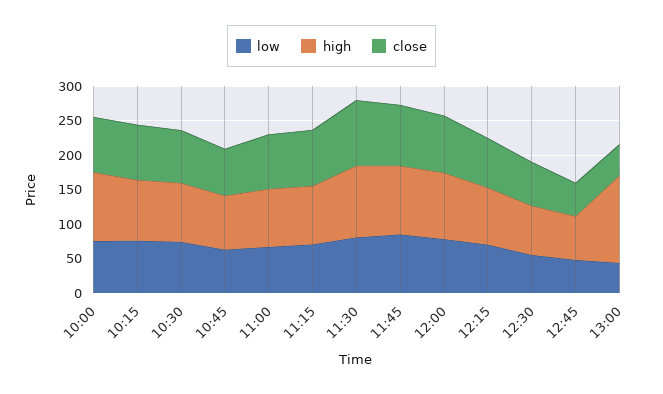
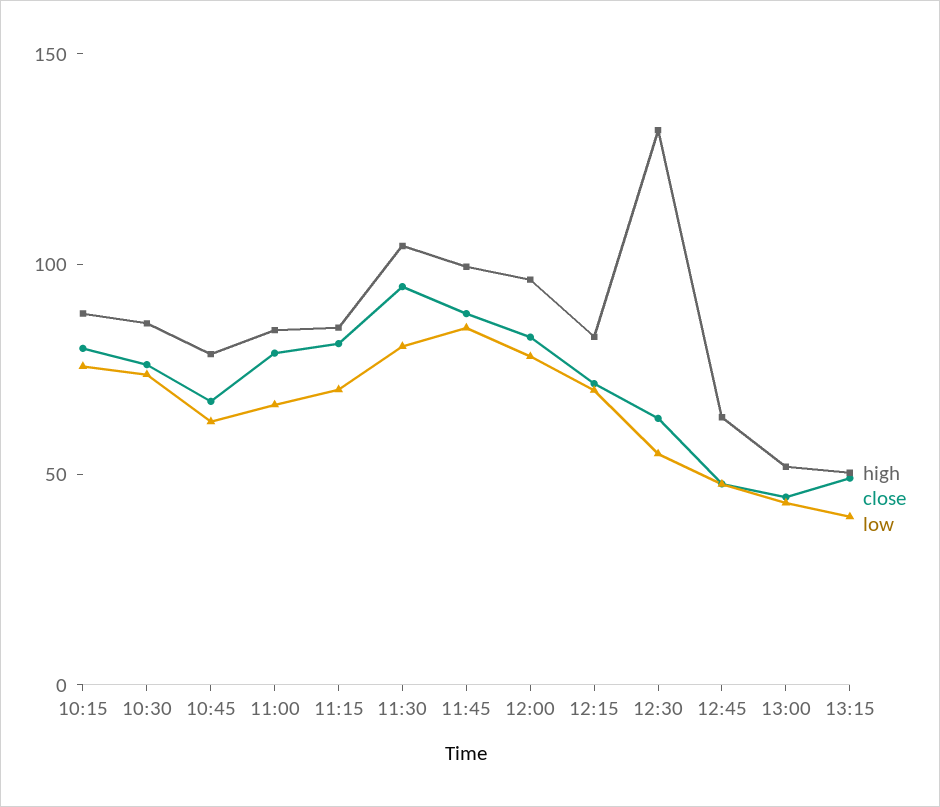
low, 10:00: 75 -> none
high, 10:00: 100 -> none
close, 10:00: 75 -> none
high, 12:30: 75 -> 130
high, 13:00: 125 -> 50
high, 13:15: none -> 50
close, 13:15: none -> 50
low, 13:15: none -> 40

